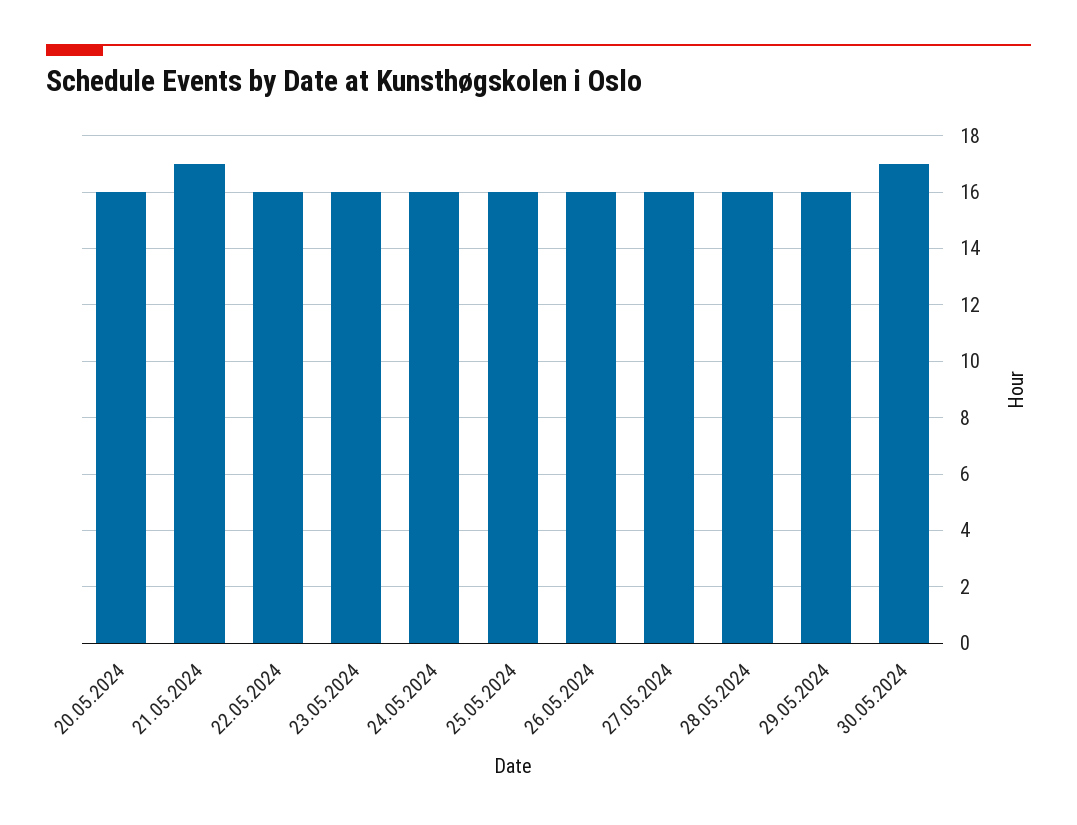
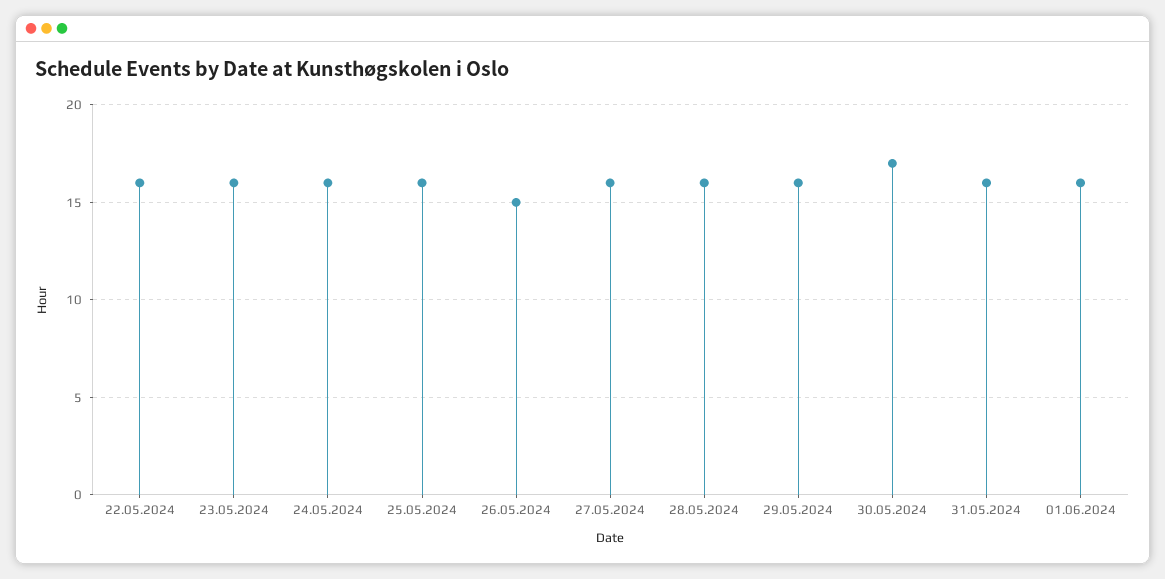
20.05.2024: 16 -> none
21.05.2024: 17 -> none
26.05.2024: 16 -> 15
31.05.2024: none -> 16
01.06.2024: none -> 16

